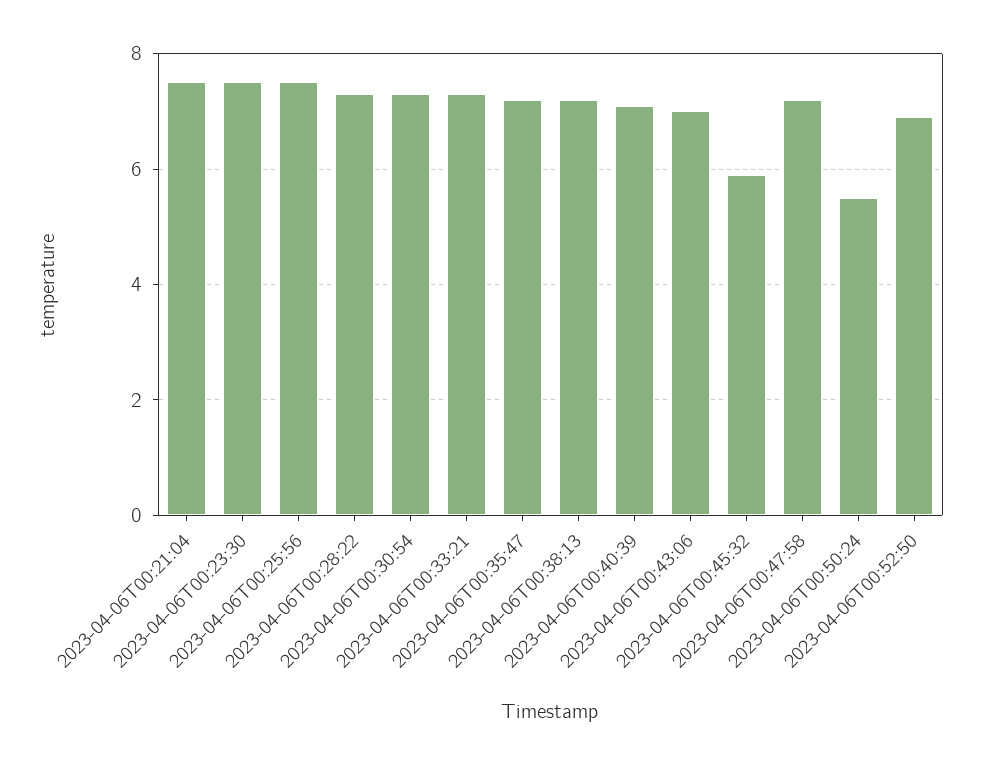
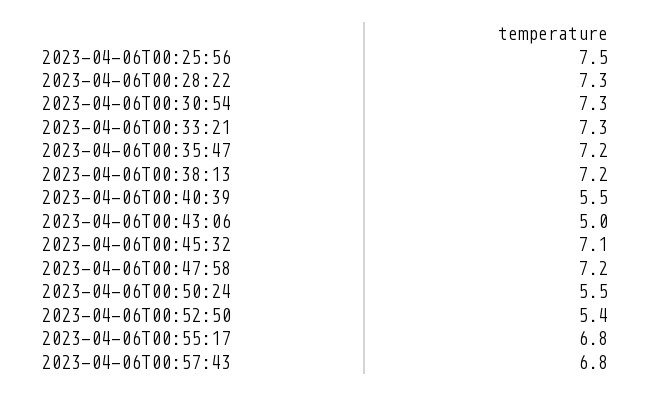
2023-04-06T00:21:04: 7.5 -> none
2023-04-06T00:23:30: 7.5 -> none
2023-04-06T00:40:39: 7 -> 5.5
2023-04-06T00:43:06: 7 -> 5
2023-04-06T00:45:32: 6 -> 7.1
2023-04-06T00:52:50: 7 -> 5.4
2023-04-06T00:55:17: none -> 6.8
2023-04-06T00:57:43: none -> 6.8

